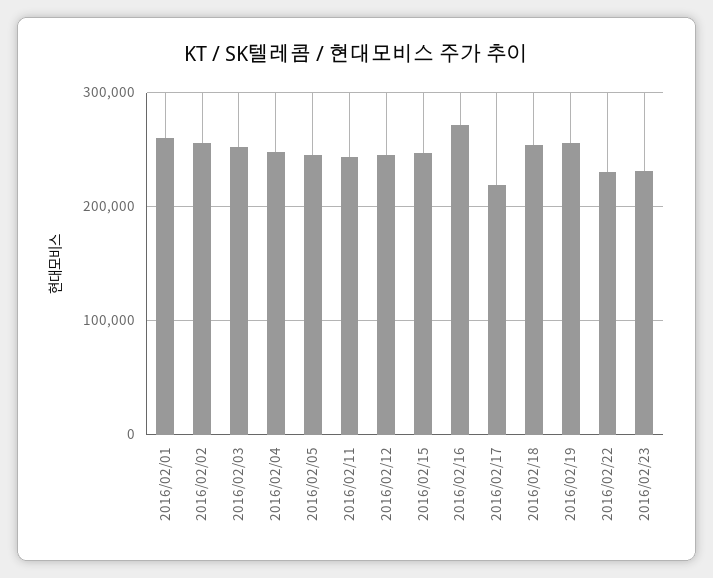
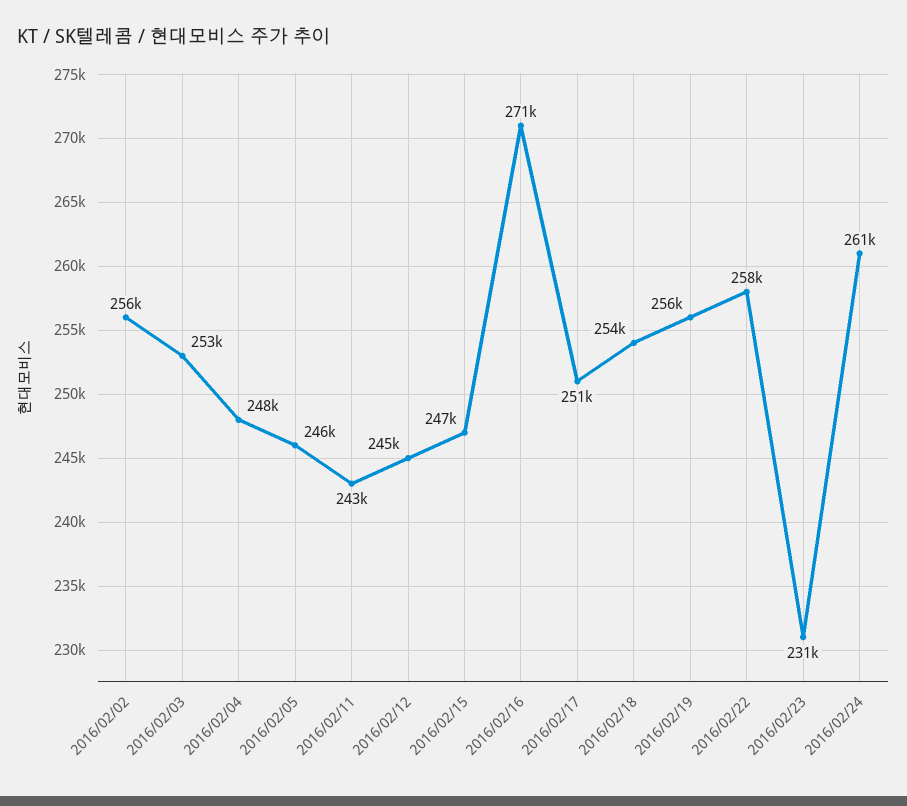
2016/02/01: 260000 -> none
2016/02/17: 220000 -> 251000
2016/02/22: 230000 -> 258000
2016/02/24: none -> 261000

